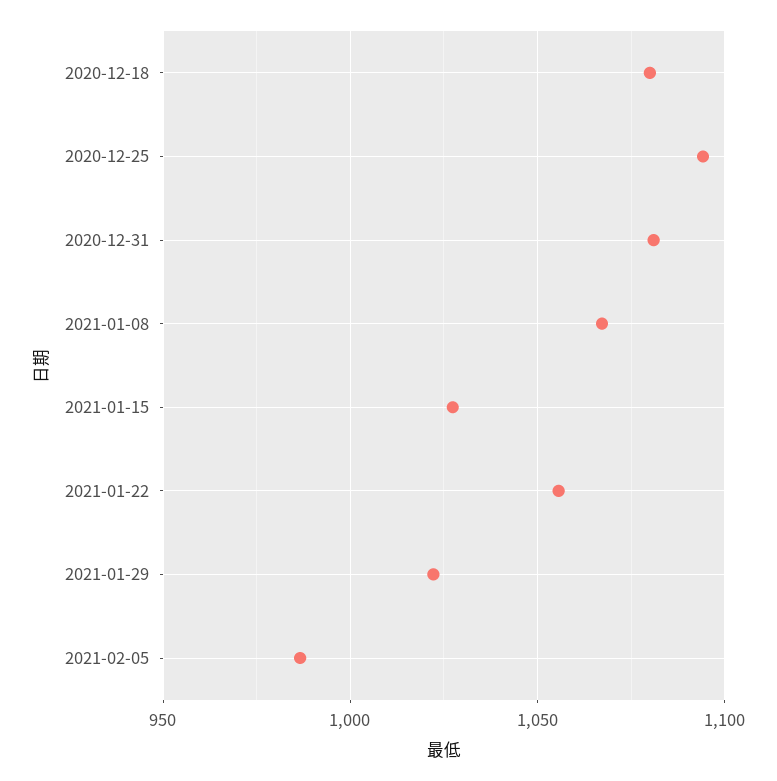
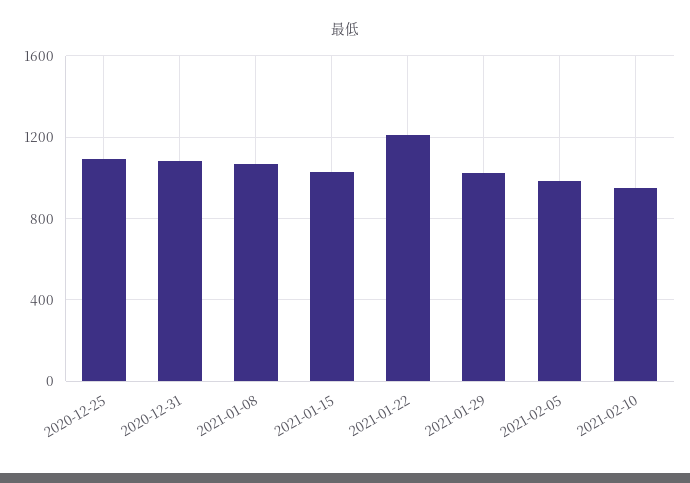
2020-12-18: 1080 -> none
2021-01-22: 1055 -> 1200
2021-02-10: none -> 950

